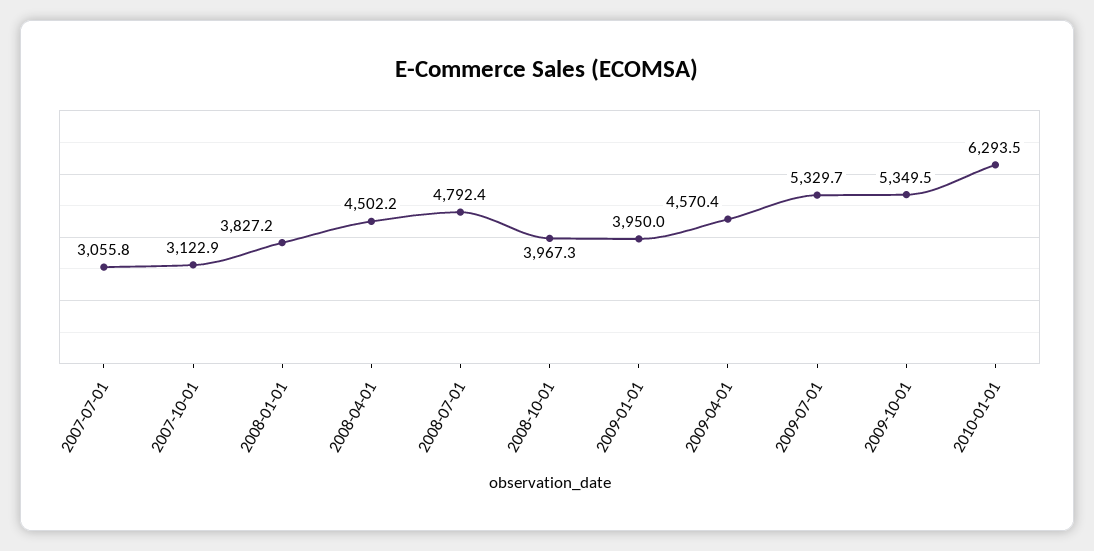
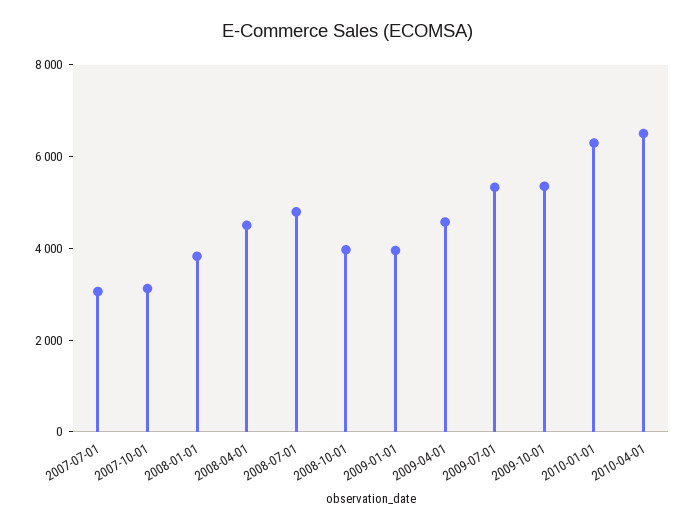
2010-04-01: none -> 6500

